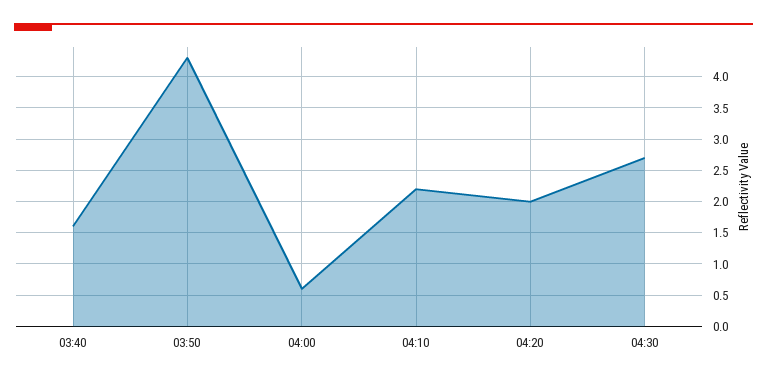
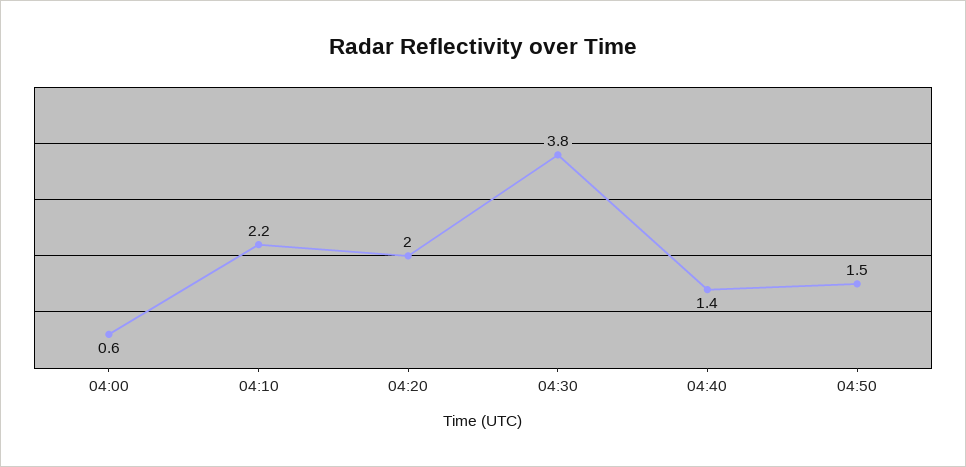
03:40: 1.6 -> none
03:50: 4.3 -> none
04:30: 2.7 -> 3.8
04:40: none -> 1.4
04:50: none -> 1.5

